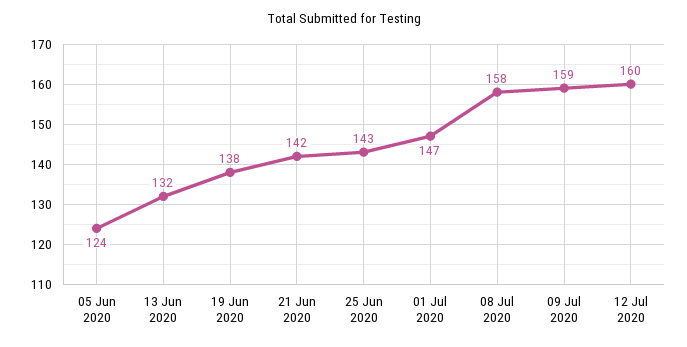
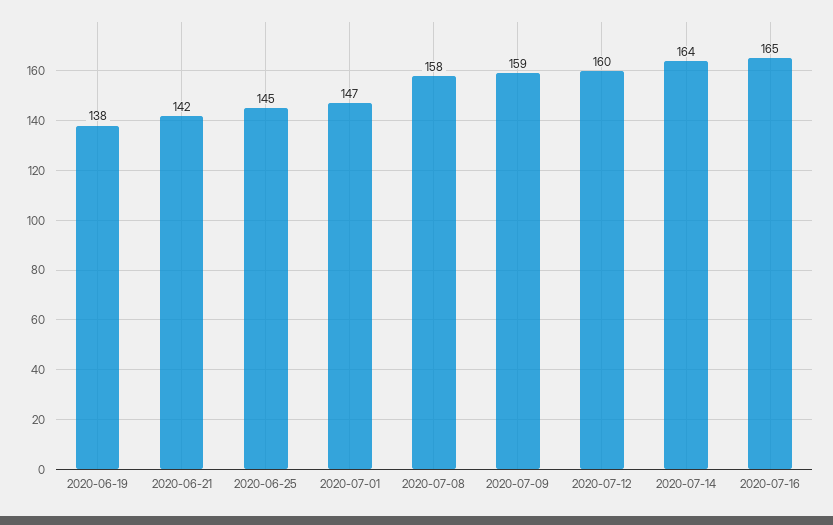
05 Jun 2020: 124 -> none
13 Jun 2020: 132 -> none
25 Jun 2020: 143 -> 145
2020-07-14: none -> 164
2020-07-16: none -> 165

